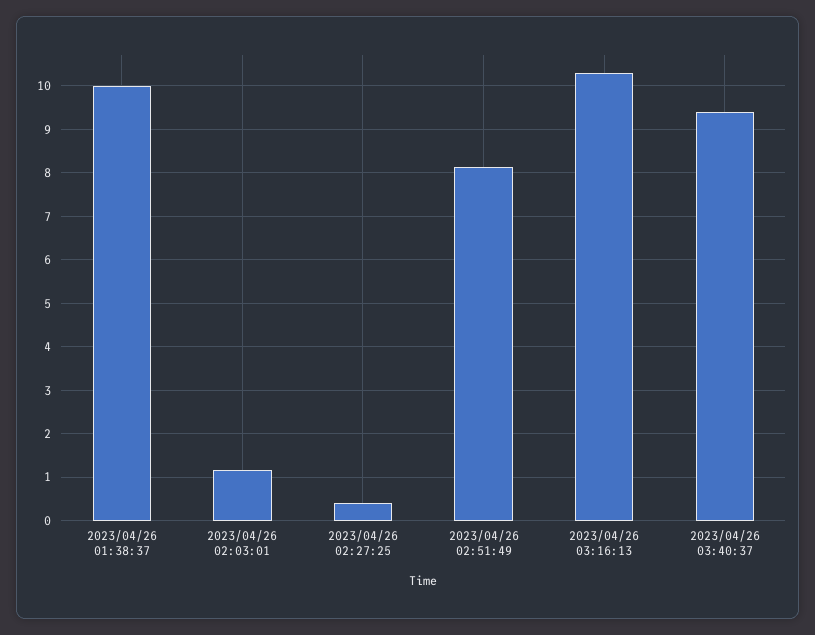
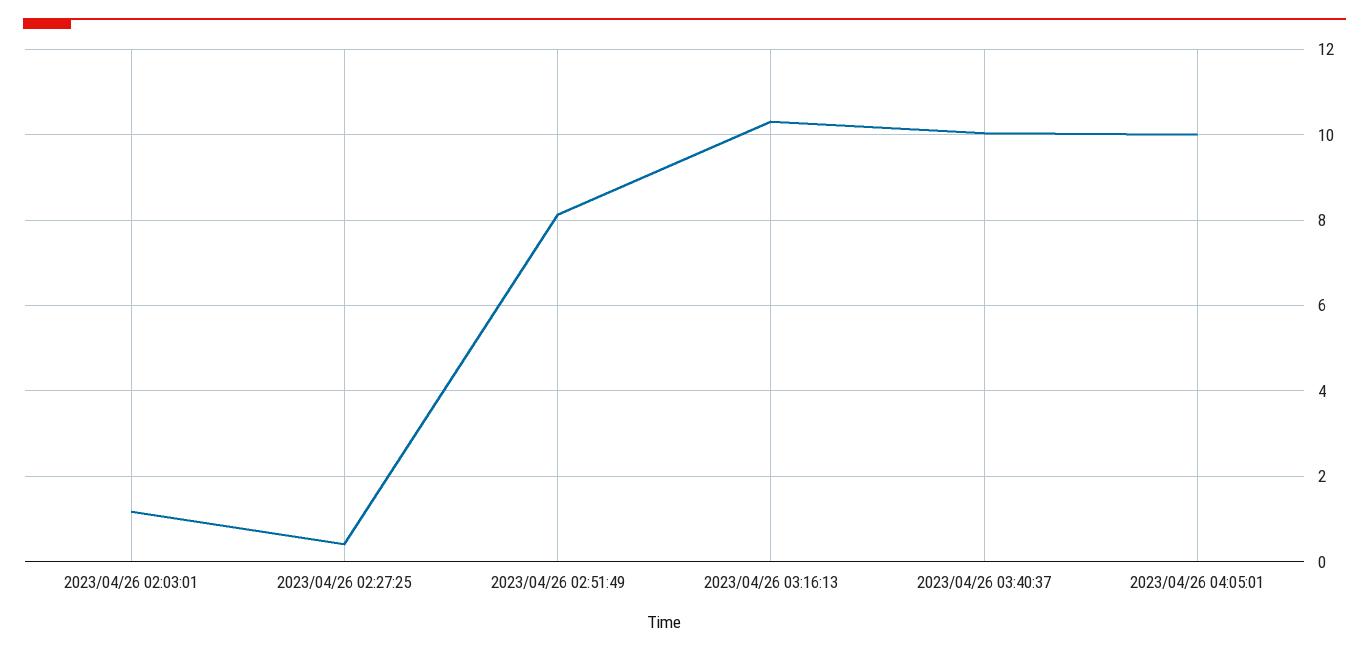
2023/04/26 01:38:37: 10 -> none
2023/04/26 03:40:37: 9.4 -> 10
2023/04/26 04:05:01: none -> 10

